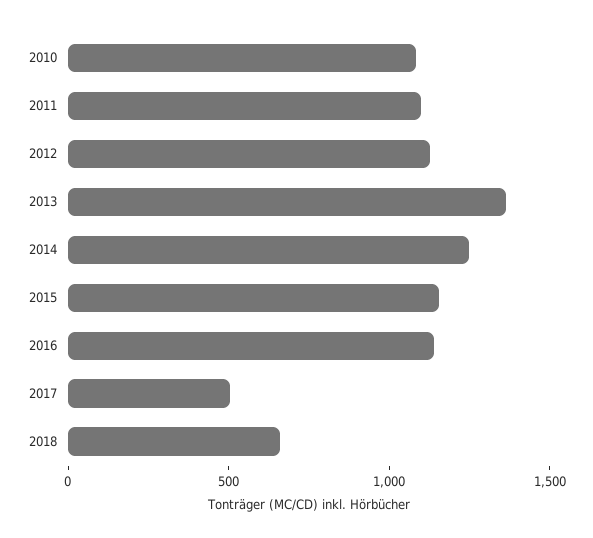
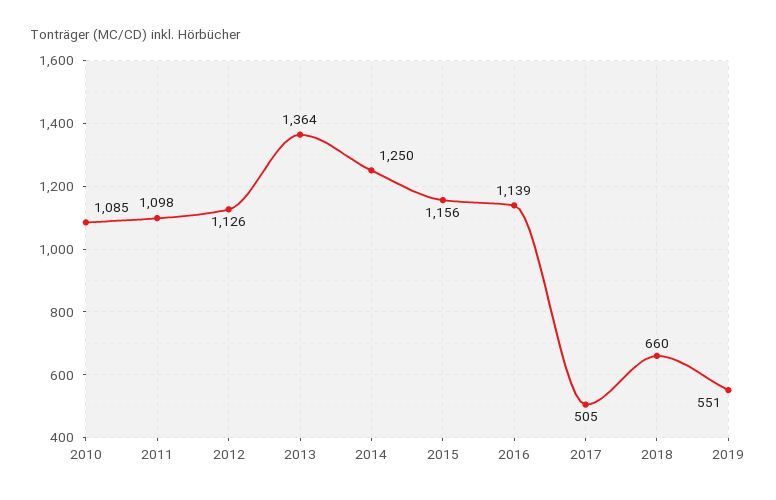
2019: none -> 551

